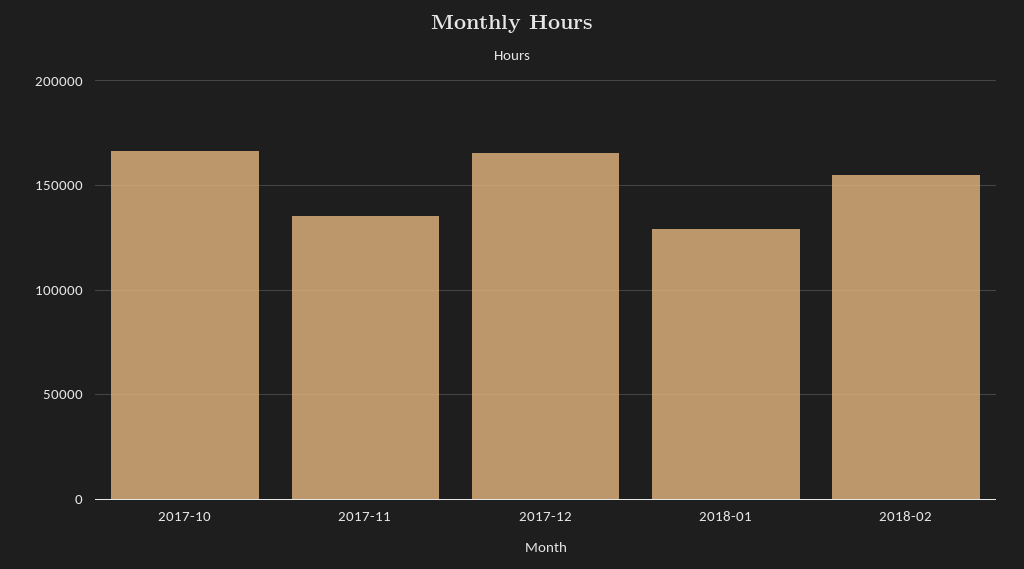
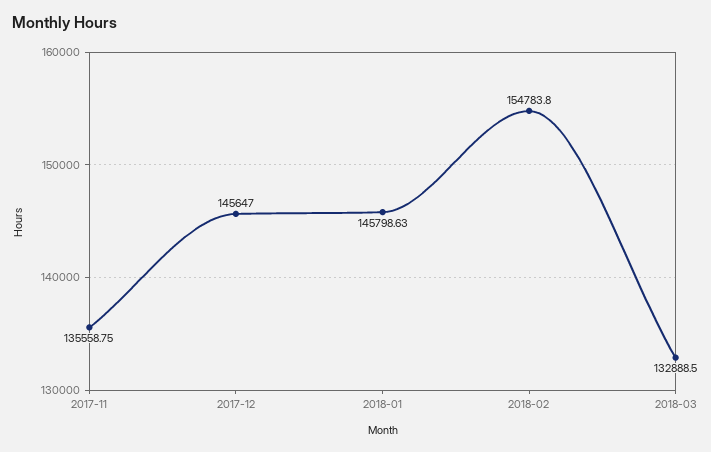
2017-10: 165000 -> none
2017-12: 165000 -> 145647
2018-01: 130000 -> 145798.63
2018-03: none -> 132888.5

